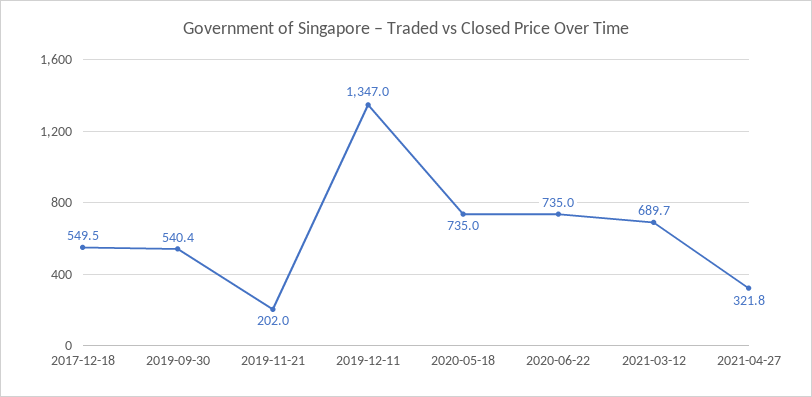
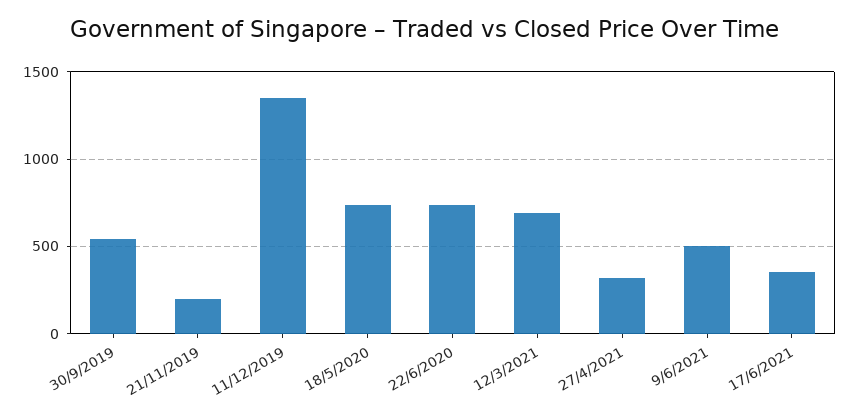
2017-12-18: 549.5 -> none
9/6/2021: none -> 500
17/6/2021: none -> 350

